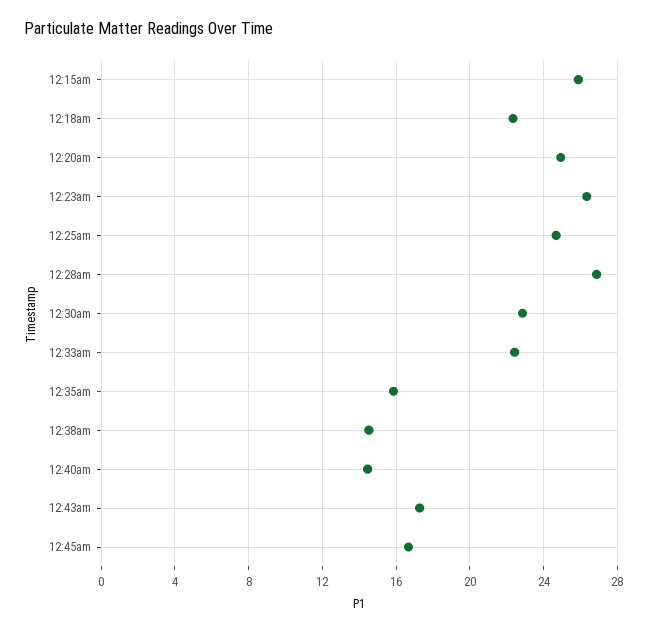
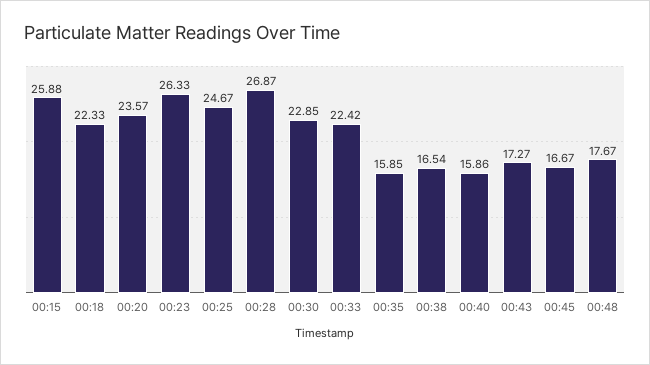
12:20am: 25 -> 23.57
12:38am: 14.5 -> 16.54
12:40am: 14.5 -> 15.86
00:48: none -> 17.67

